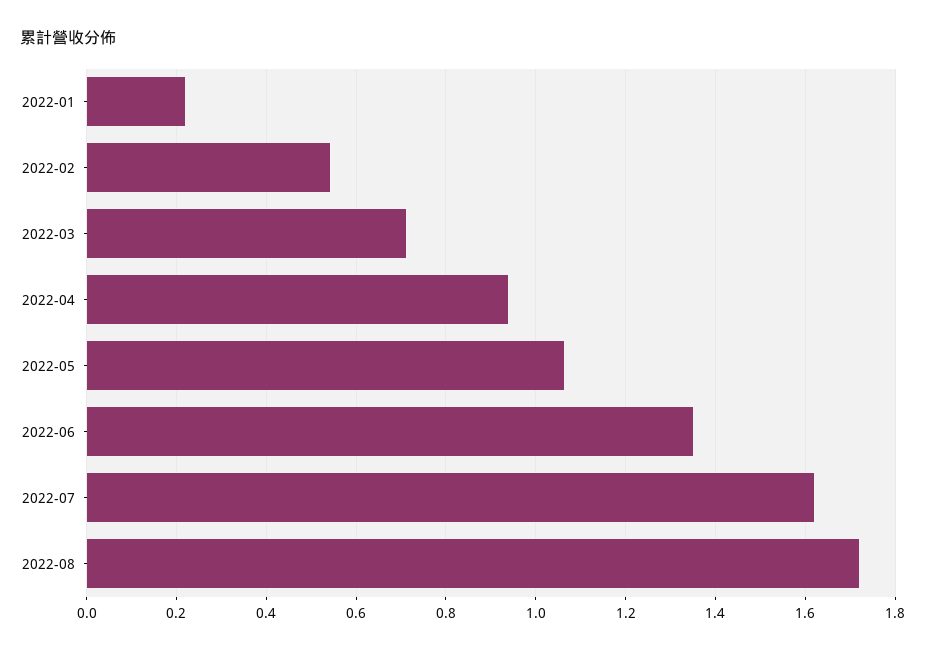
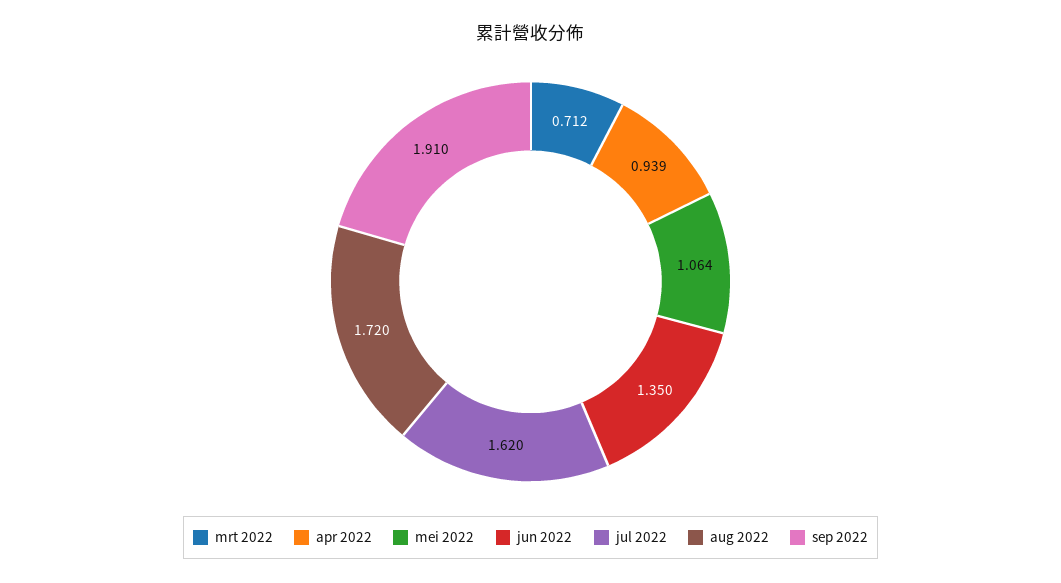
2022-01: 0.22 -> none
2022-02: 0.54 -> none
sep 2022: none -> 1.91

